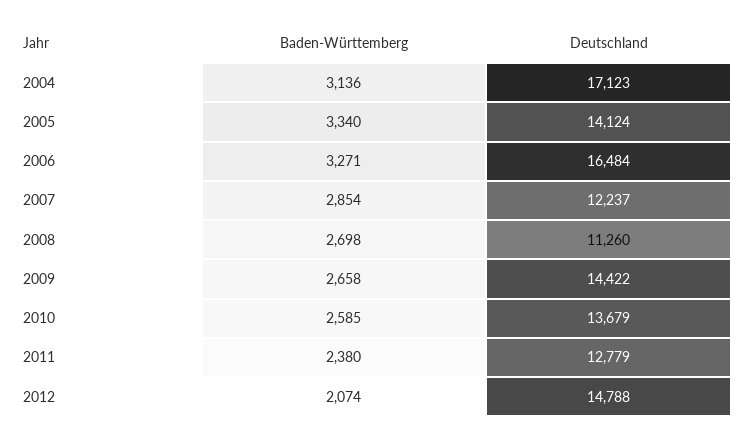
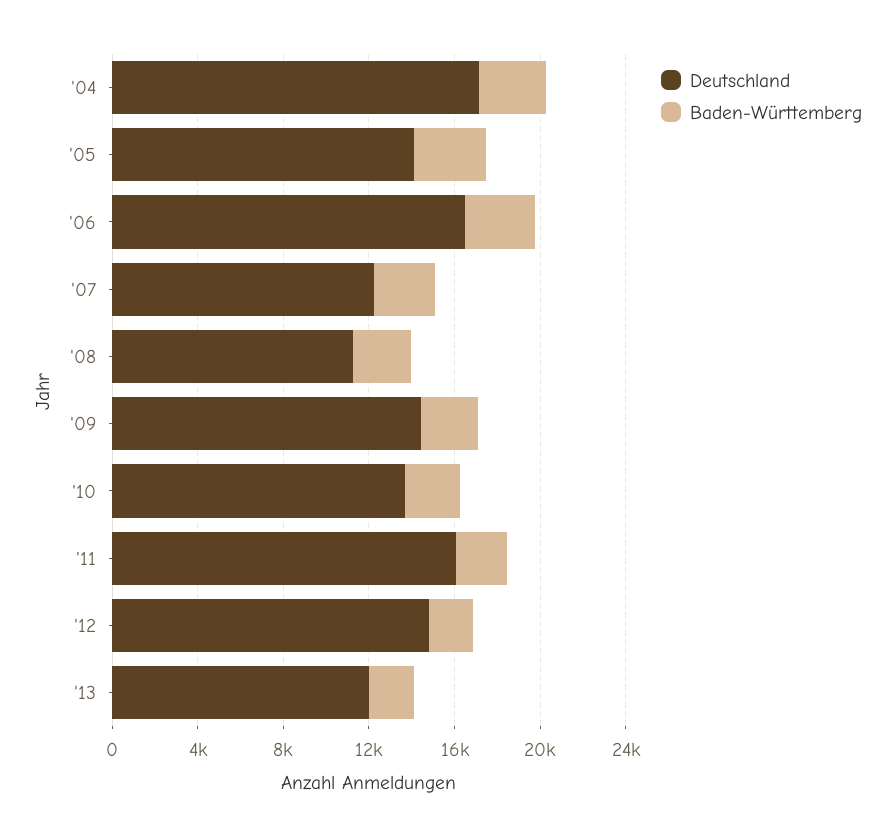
Deutschland, 2011: 12779 -> 16000
Deutschland, '13: none -> 12000
Baden-Württemberg, '13: none -> 2000

